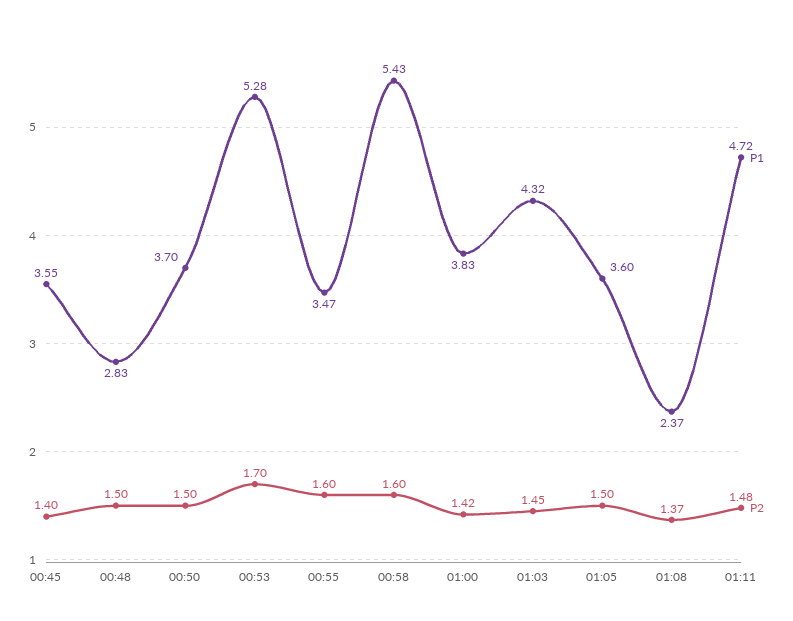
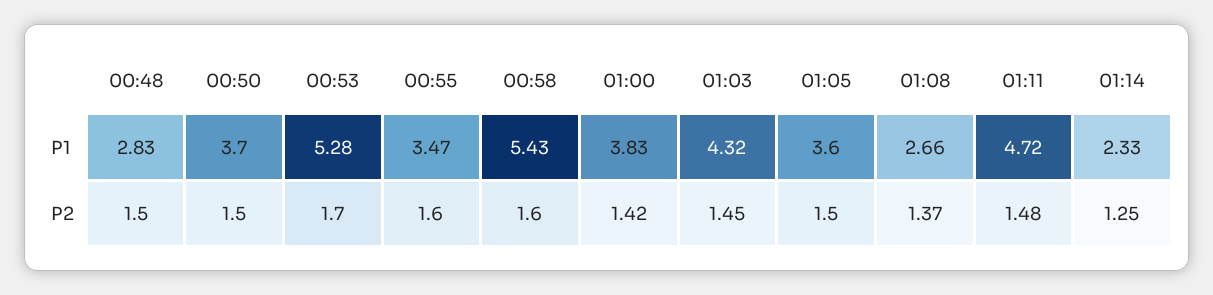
P1, 00:45: 3.55 -> none
P2, 00:45: 1.4 -> none
P1, 01:08: 2.37 -> 2.66
P1, 01:14: none -> 2.33
P2, 01:14: none -> 1.25

